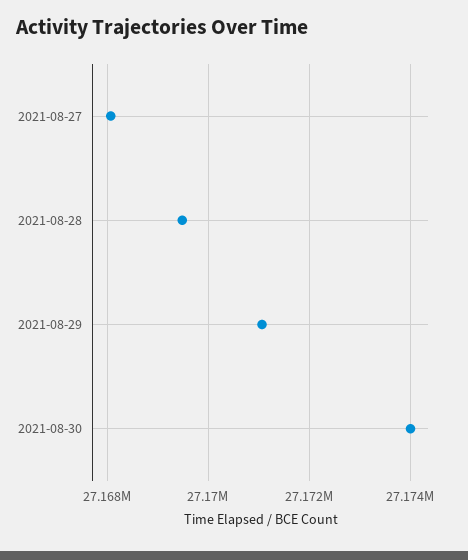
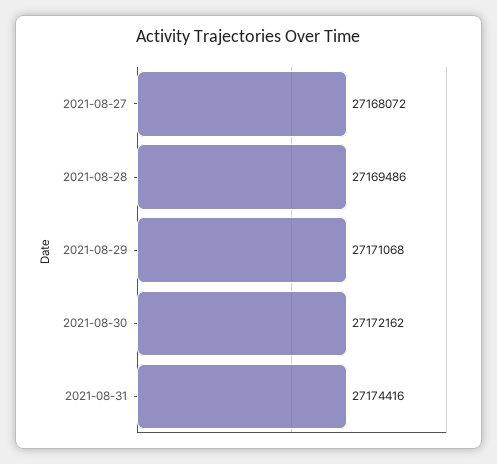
2021-08-30: 27174000 -> 27172162
2021-08-31: none -> 27174416

